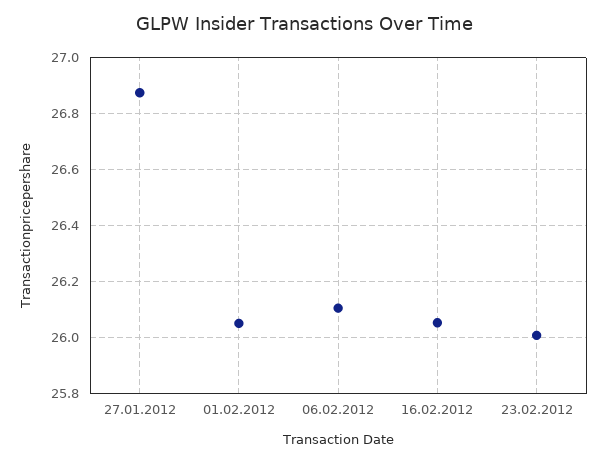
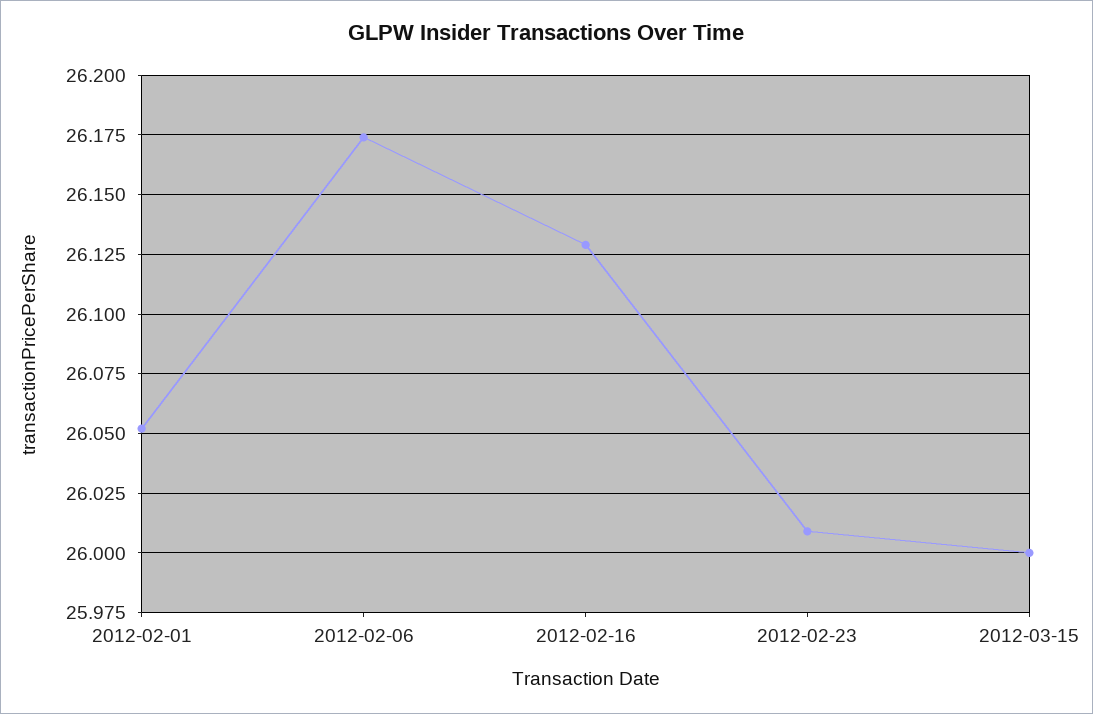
27.01.2012: 26.875 -> none
06.02.2012: 26.1 -> 26.175
16.02.2012: 26.05 -> 26.13
2012-03-15: none -> 26

